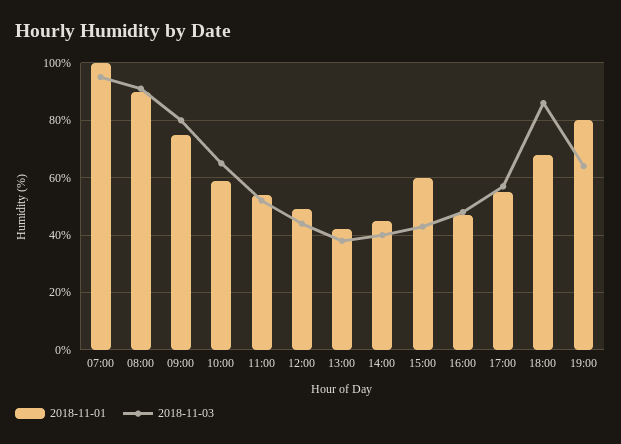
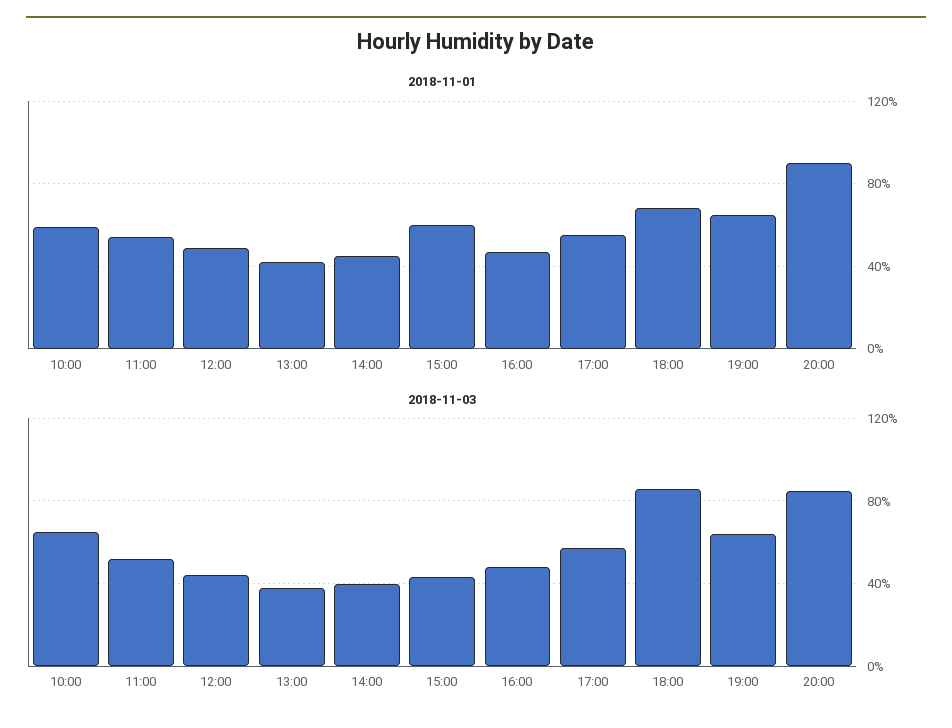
2018-11-01, 07:00: 100 -> none
2018-11-03, 07:00: 95 -> none
2018-11-01, 08:00: 90 -> none
2018-11-03, 08:00: 90 -> none
2018-11-01, 09:00: 75 -> none
2018-11-03, 09:00: 80 -> none
2018-11-01, 19:00: 80 -> 65
2018-11-01, 20:00: none -> 90
2018-11-03, 20:00: none -> 85

